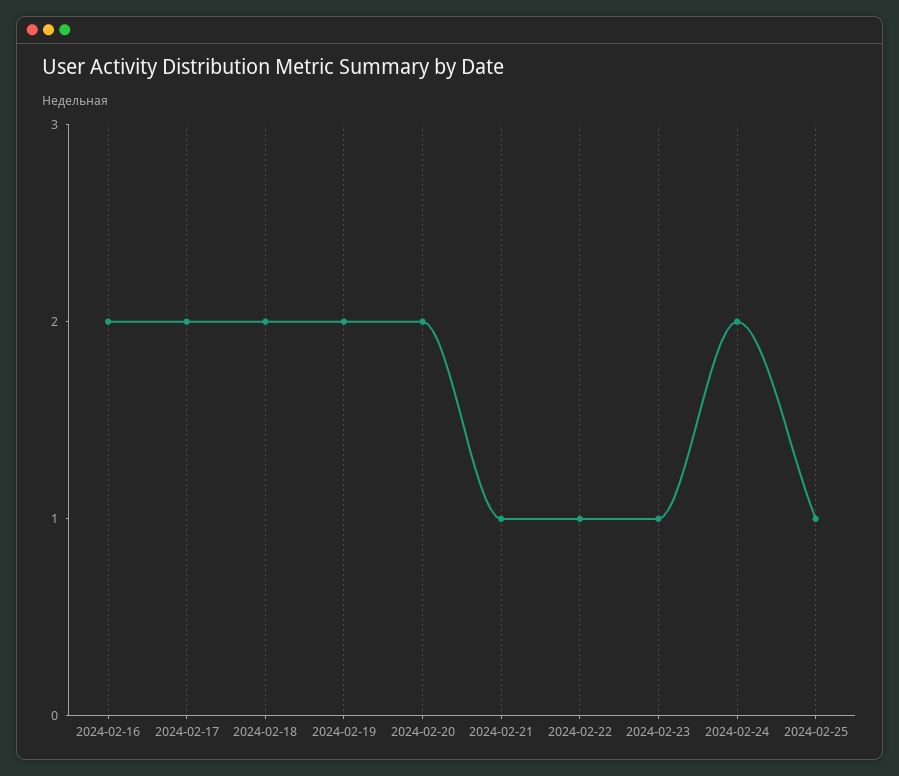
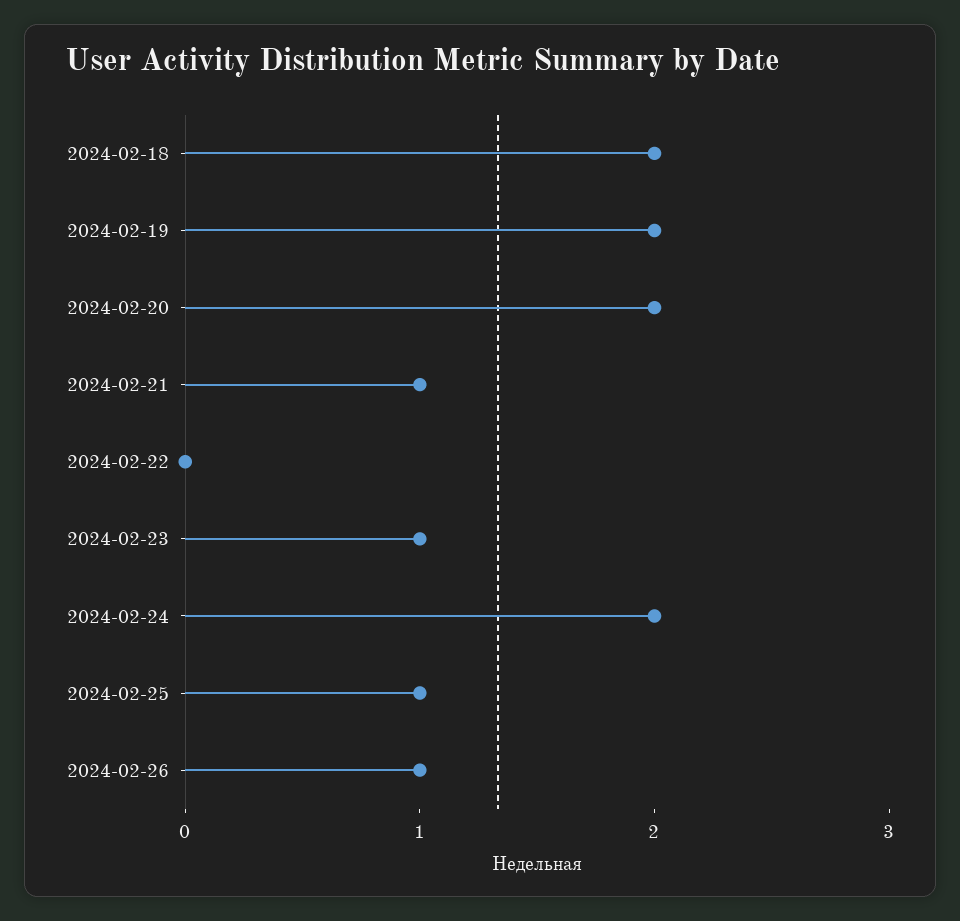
2024-02-16: 2 -> none
2024-02-17: 2 -> none
2024-02-22: 1 -> 0
2024-02-26: none -> 1

